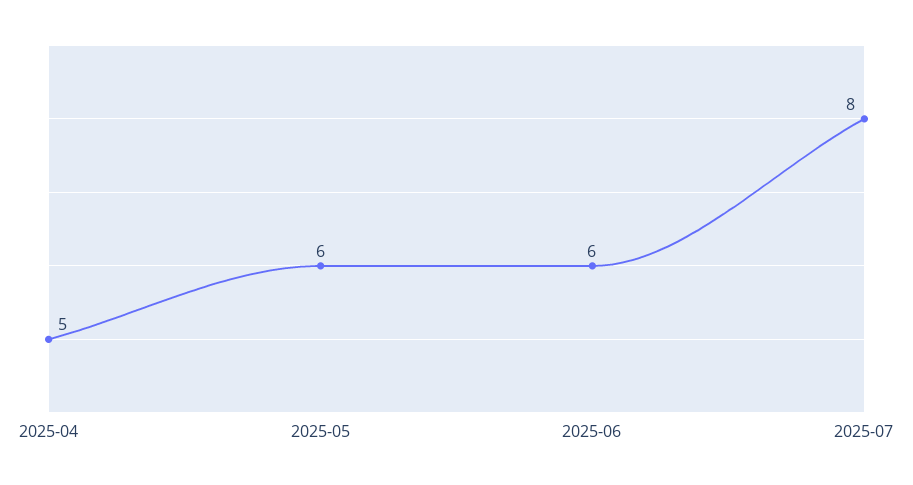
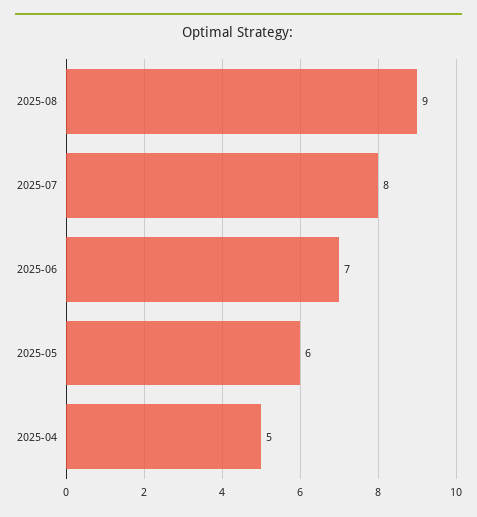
2025-06: 6 -> 7
2025-08: none -> 9

